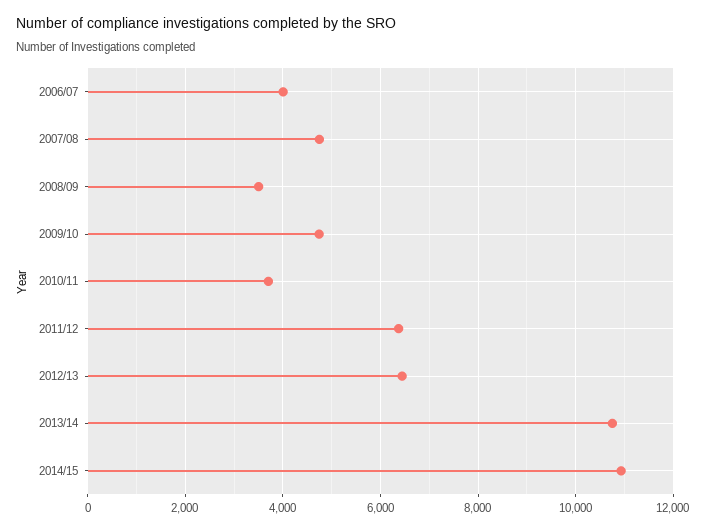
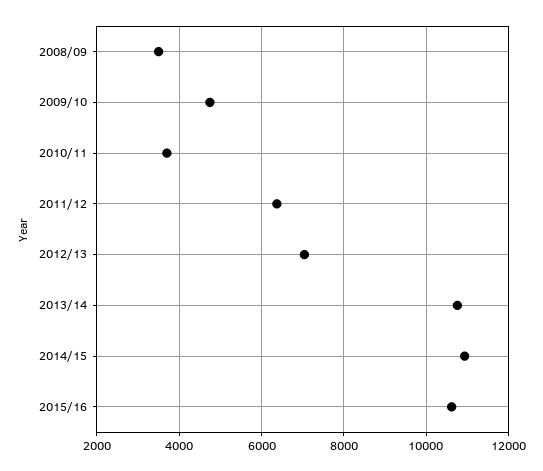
2006/07: 4000 -> none
2007/08: 4800 -> none
2012/13: 6400 -> 7000
2015/16: none -> 10600

